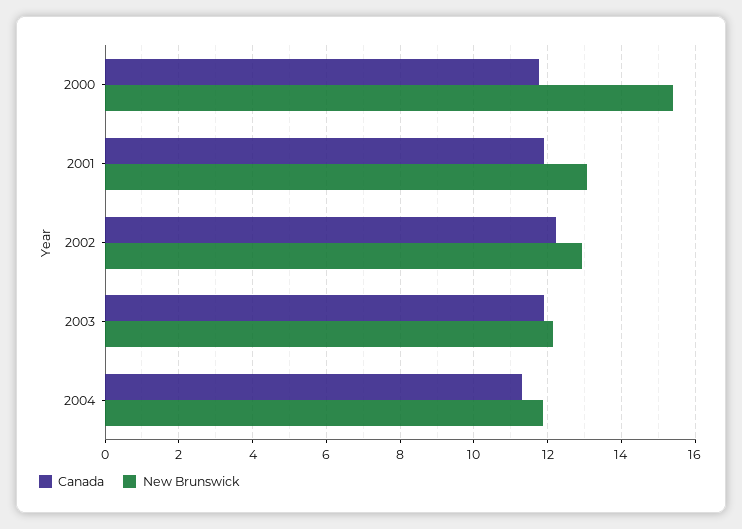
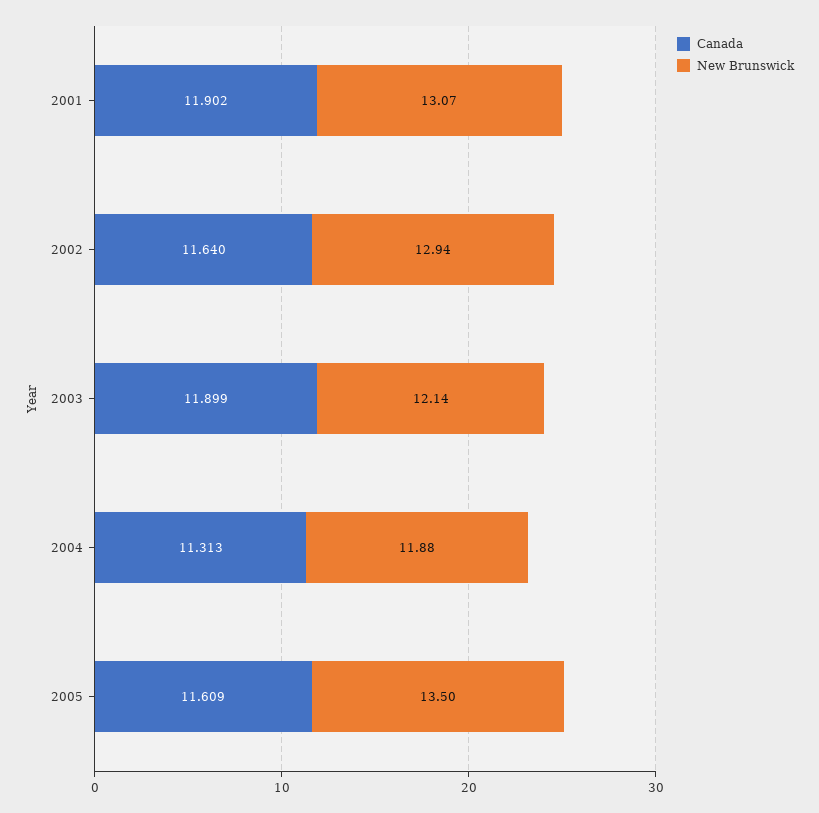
Canada, 2000: 11.8 -> none
New Brunswick, 2000: 15.4 -> none
Canada, 2002: 12.2 -> 11.64
Canada, 2005: none -> 11.609
New Brunswick, 2005: none -> 13.5

